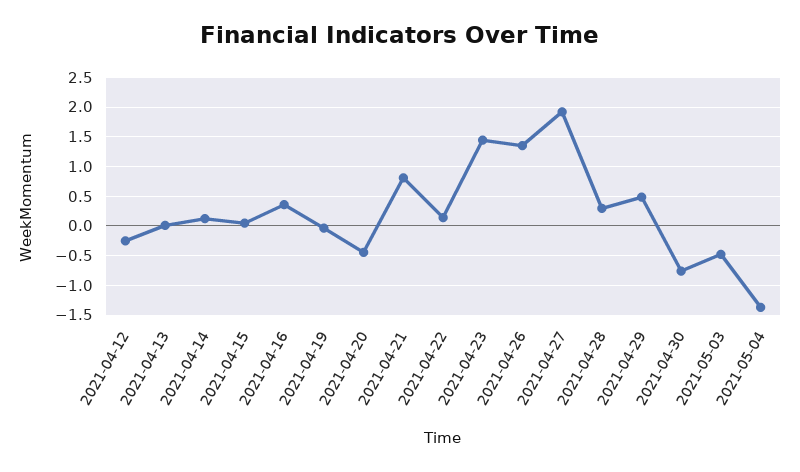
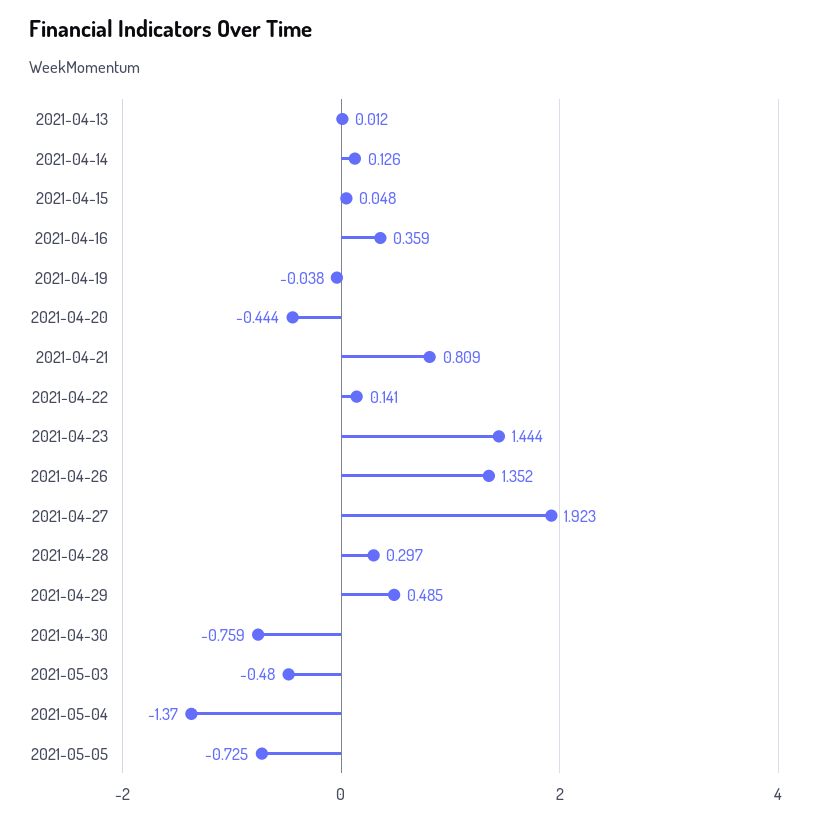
2021-04-12: -0.25 -> none
2021-05-05: none -> -0.725

